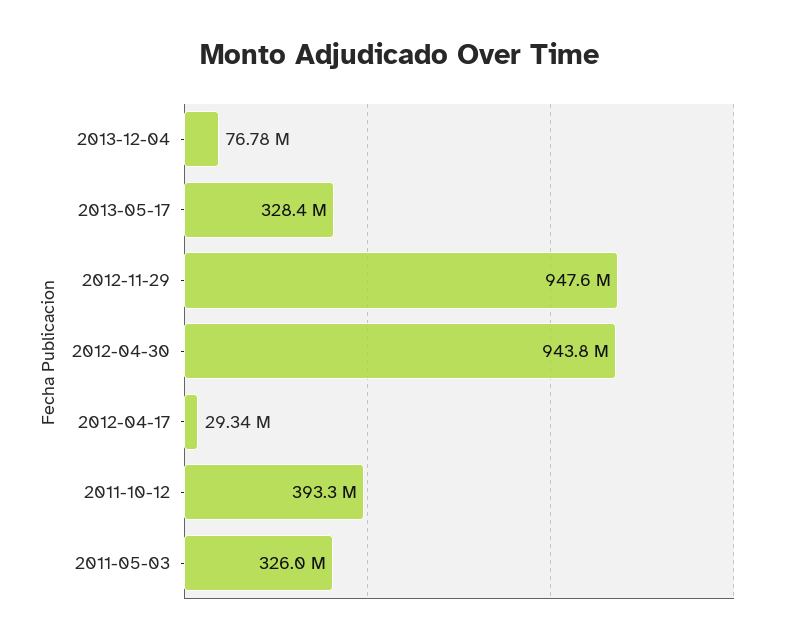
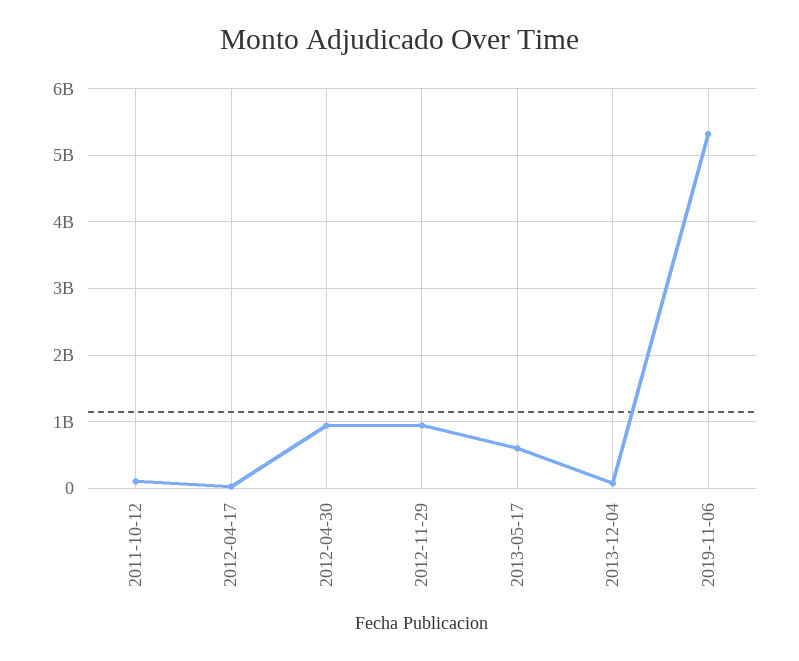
2013-05-17: 328400000 -> 600000000
2011-10-12: 393300000 -> 100000000
2011-05-03: 326000000 -> none
2019-11-06: none -> 5300000000

